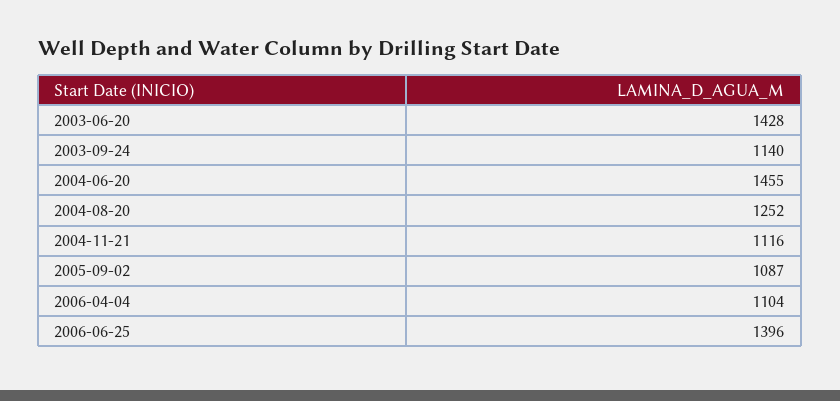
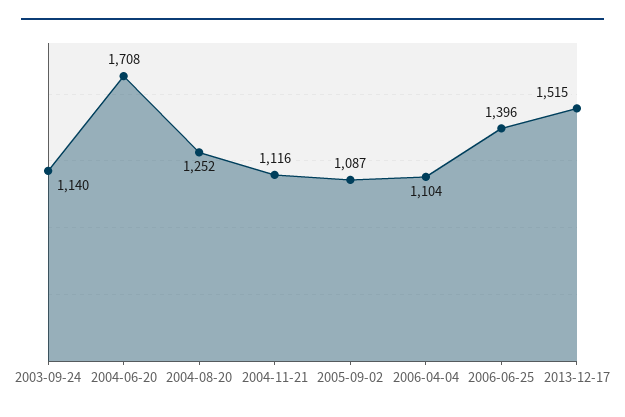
2003-06-20: 1428 -> none
2004-06-20: 1455 -> 1708
2013-12-17: none -> 1515

